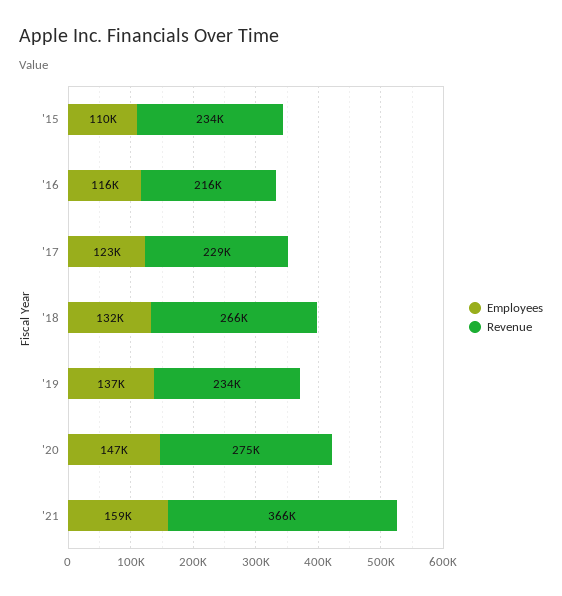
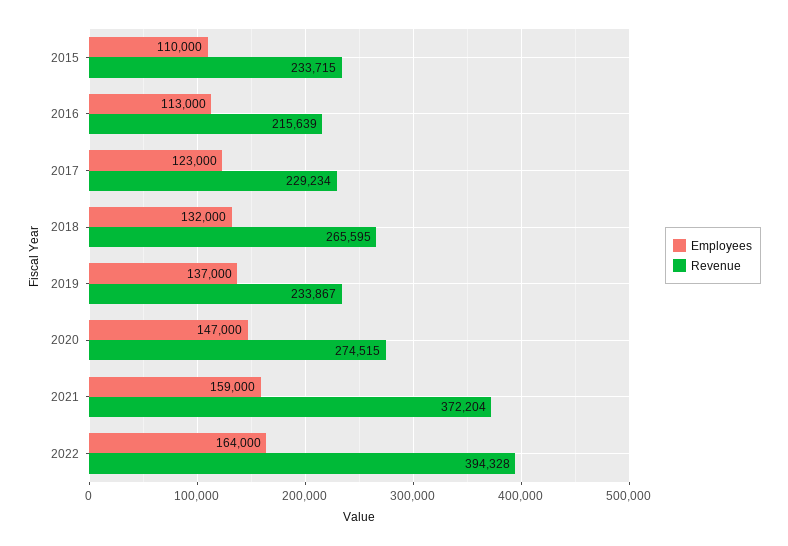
Employees, '16: 116000 -> 113000
Revenue, '21: 366000 -> 372204
Employees, 2022: none -> 164000
Revenue, 2022: none -> 394328

